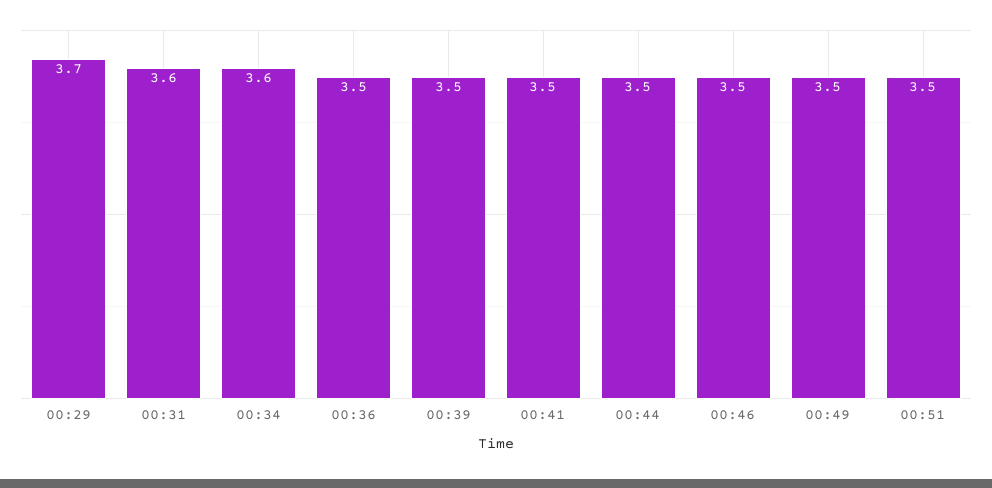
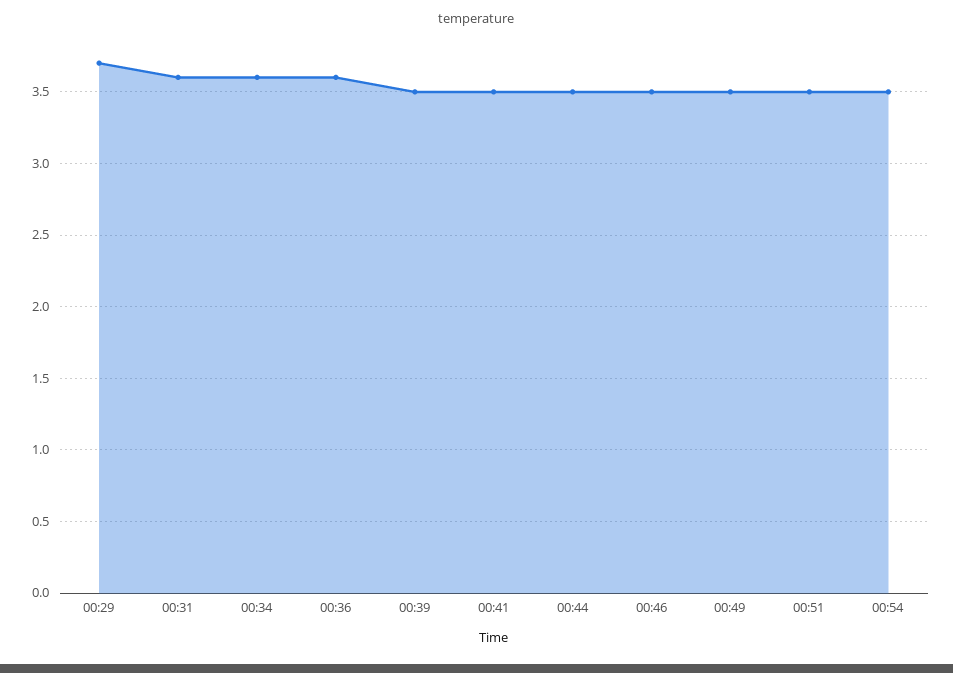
00:36: 3.5 -> 3.6
00:54: none -> 3.5

